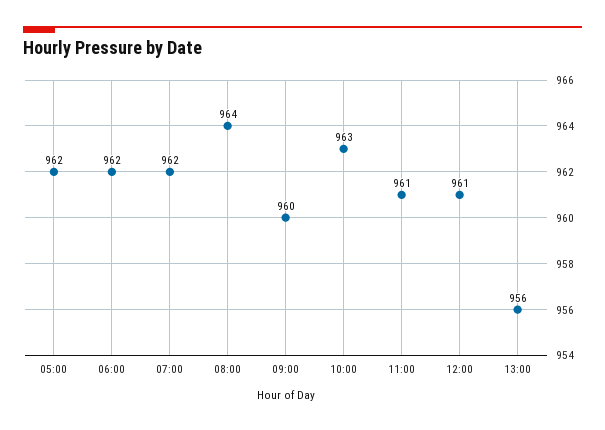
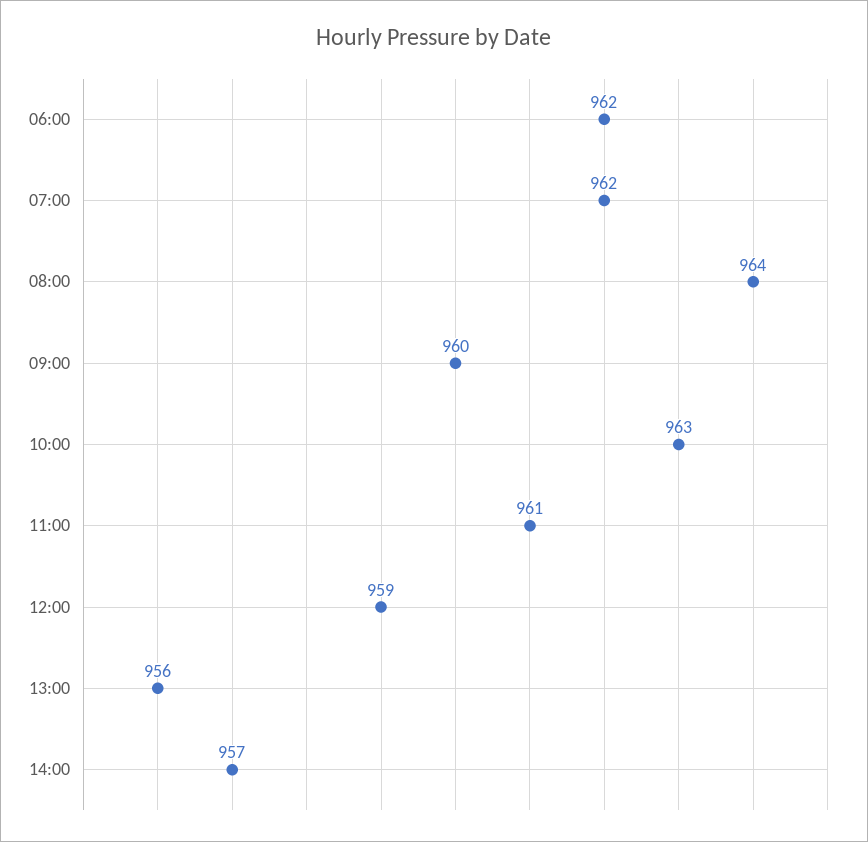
05:00: 962 -> none
12:00: 961 -> 959
14:00: none -> 957

